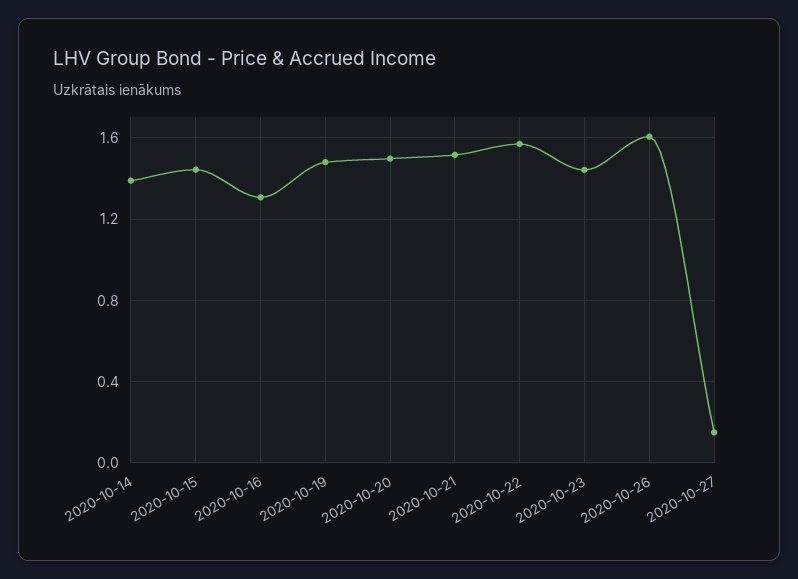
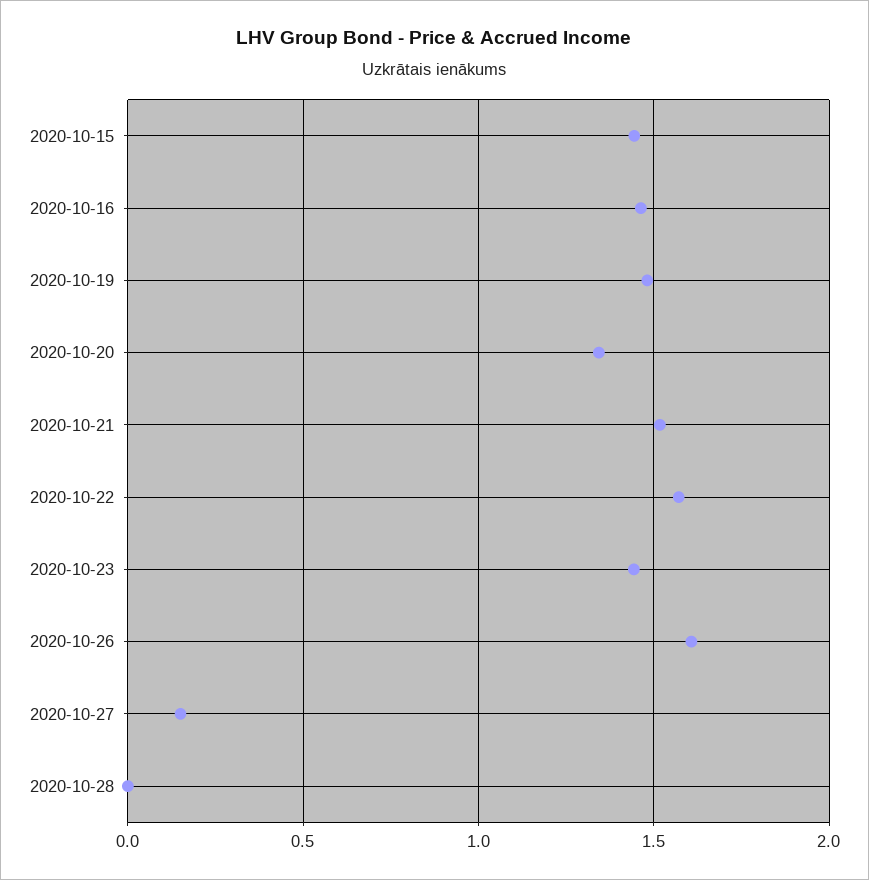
2020-10-14: 1.4 -> none
2020-10-16: 1.3 -> 1.45
2020-10-20: 1.5 -> 1.35
2020-10-28: none -> 0

